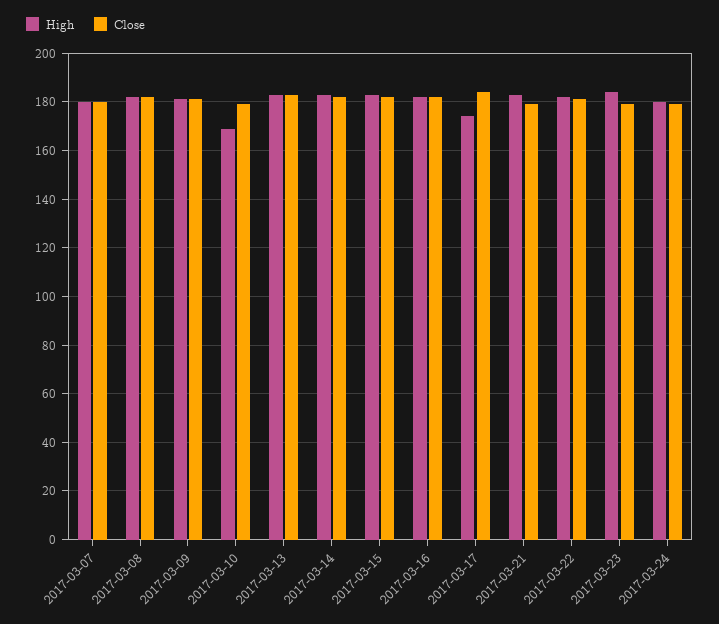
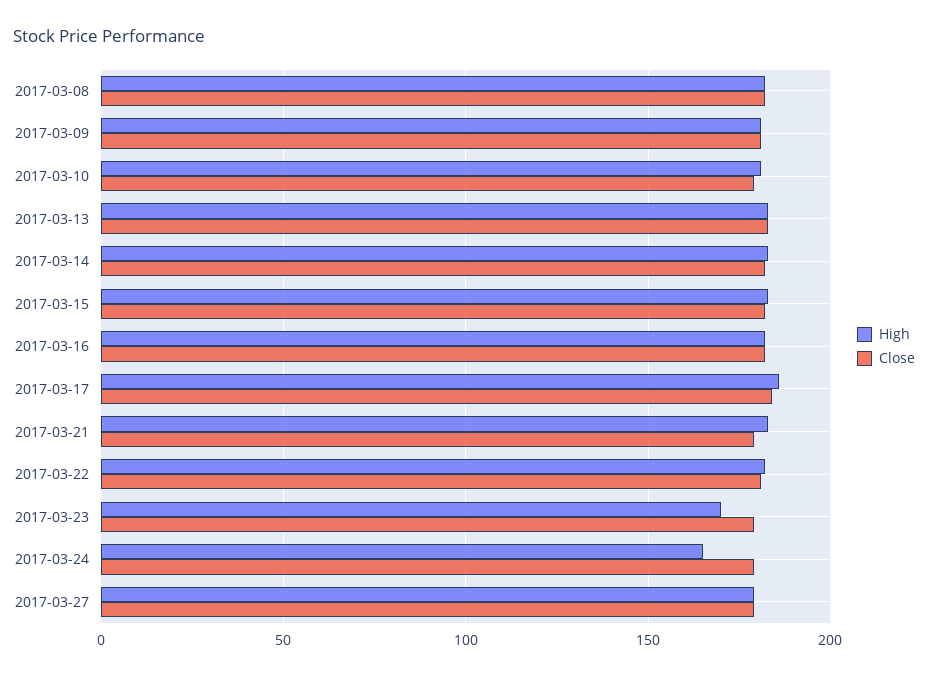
High, 2017-03-07: 180 -> none
Close, 2017-03-07: 180 -> none
High, 2017-03-10: 170 -> 180
High, 2017-03-17: 175 -> 185
High, 2017-03-23: 185 -> 170
High, 2017-03-24: 180 -> 165
High, 2017-03-27: none -> 180
Close, 2017-03-27: none -> 180

